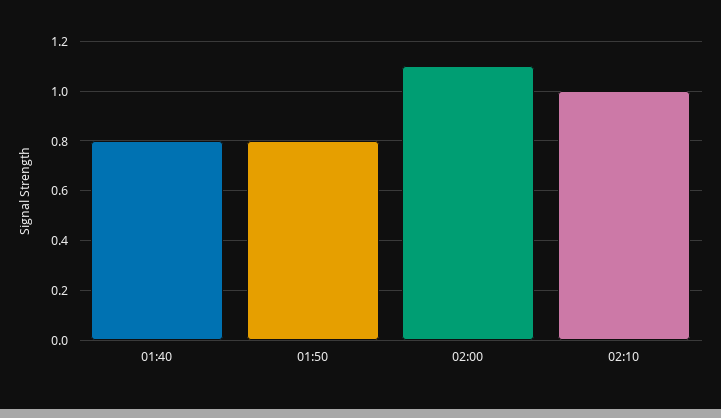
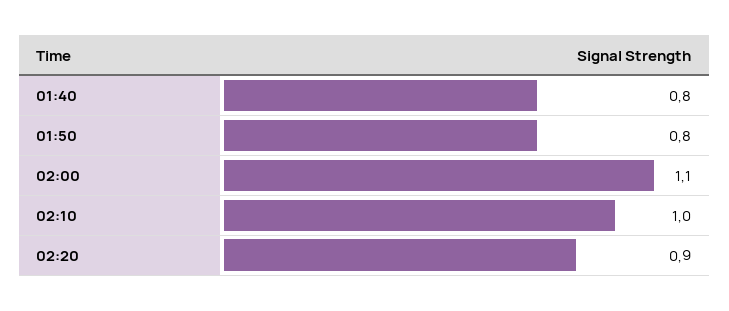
02:20: none -> 0.9

